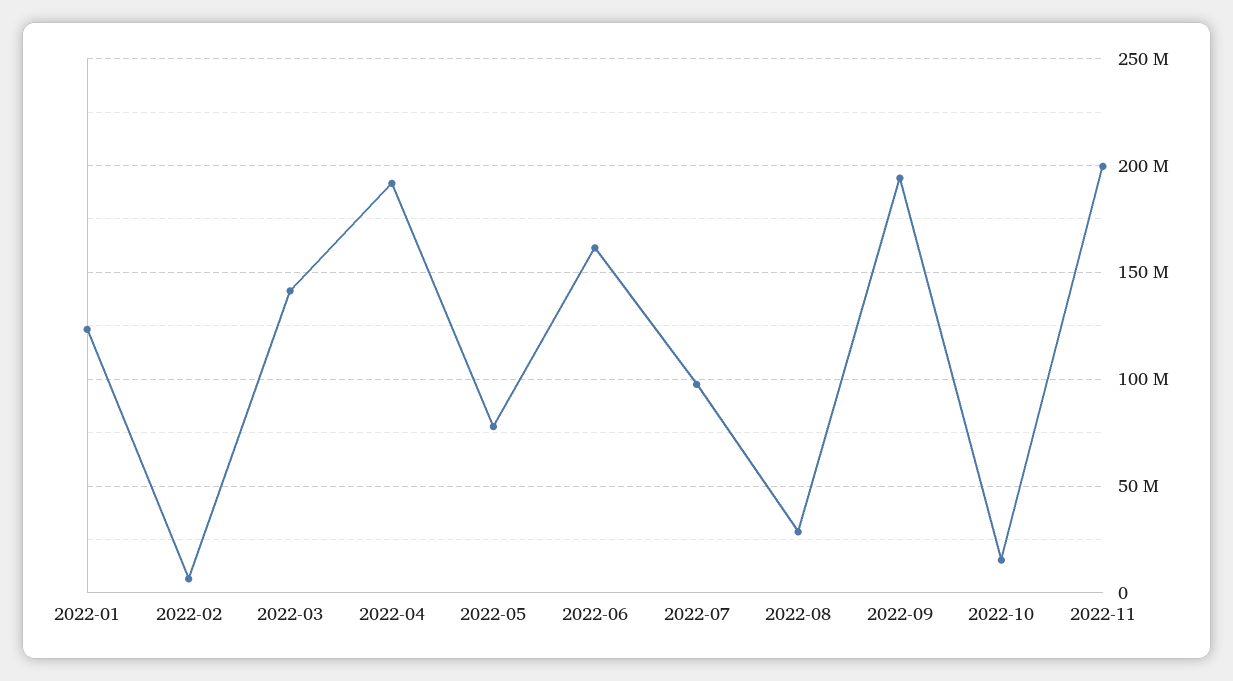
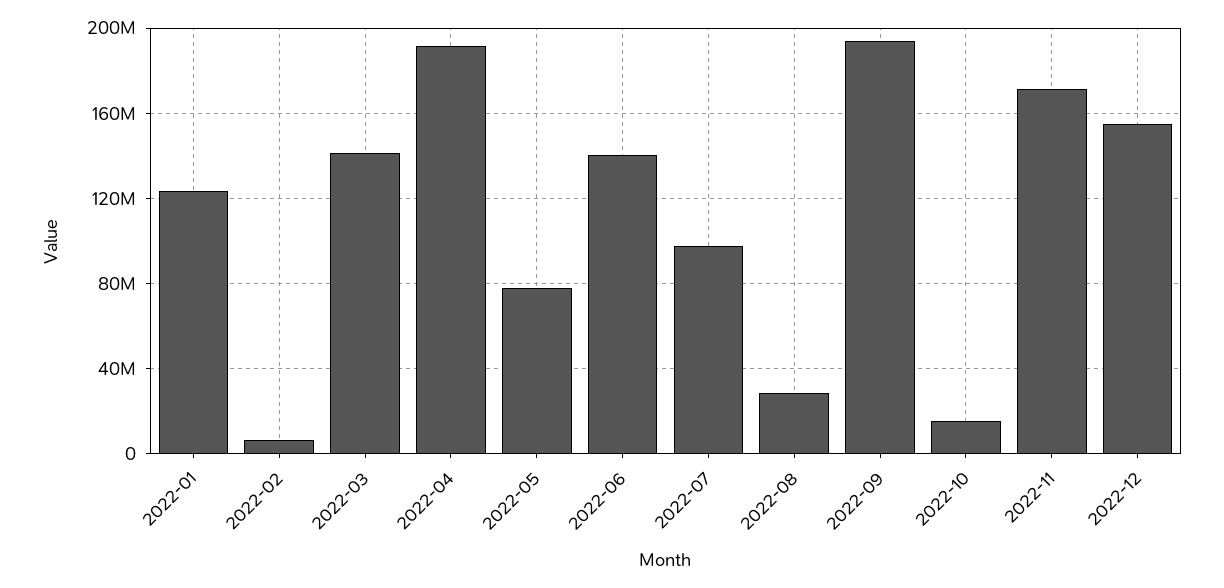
2022-06: 160000000 -> 140000000
2022-11: 200000000 -> 170000000
2022-12: none -> 155000000

